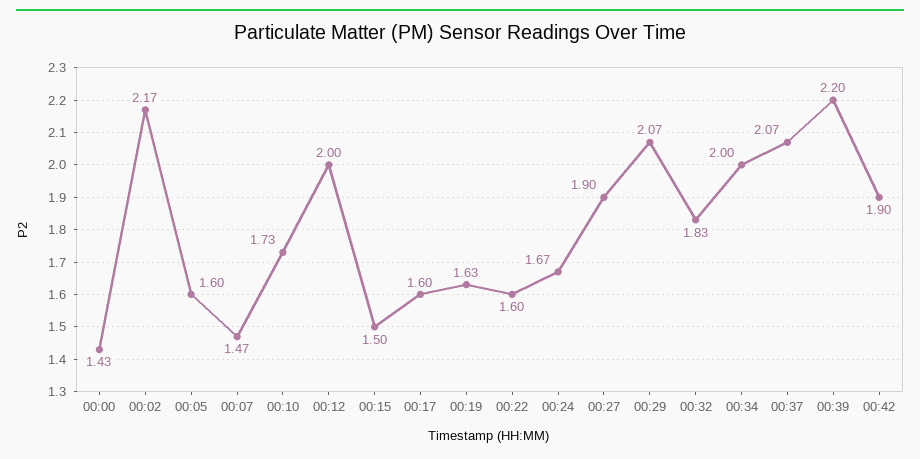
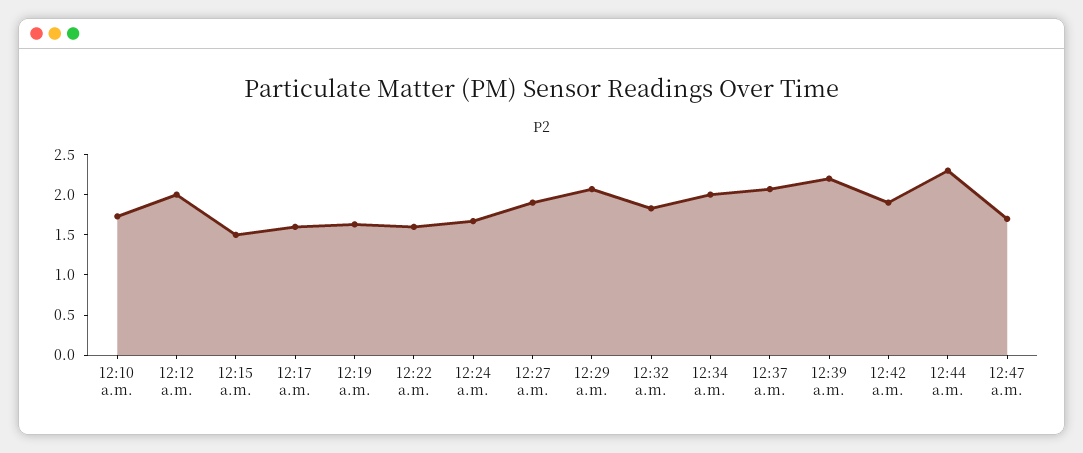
00:00: 1.43 -> none
00:02: 2.17 -> none
00:05: 1.6 -> none
00:07: 1.47 -> none
12:44 a.m.: none -> 2.3
12:47 a.m.: none -> 1.7

